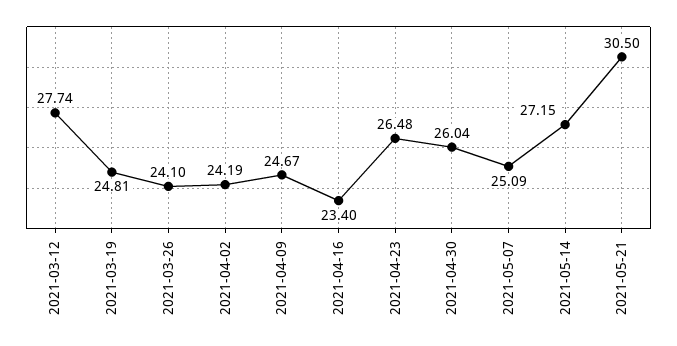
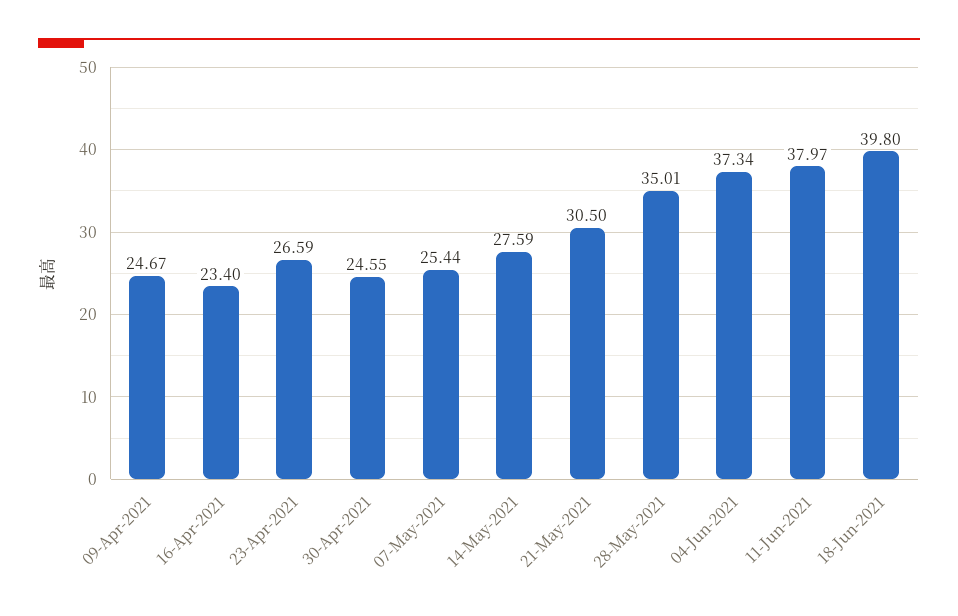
2021-03-12: 27.74 -> none
2021-03-19: 24.81 -> none
2021-03-26: 24.1 -> none
2021-04-02: 24.19 -> none
2021-04-23: 26.48 -> 26.59
2021-04-30: 26.04 -> 24.55
2021-05-07: 25.09 -> 25.44
2021-05-14: 27.15 -> 27.59
28-May-2021: none -> 35.01
04-Jun-2021: none -> 37.34
11-Jun-2021: none -> 37.97
18-Jun-2021: none -> 39.8

